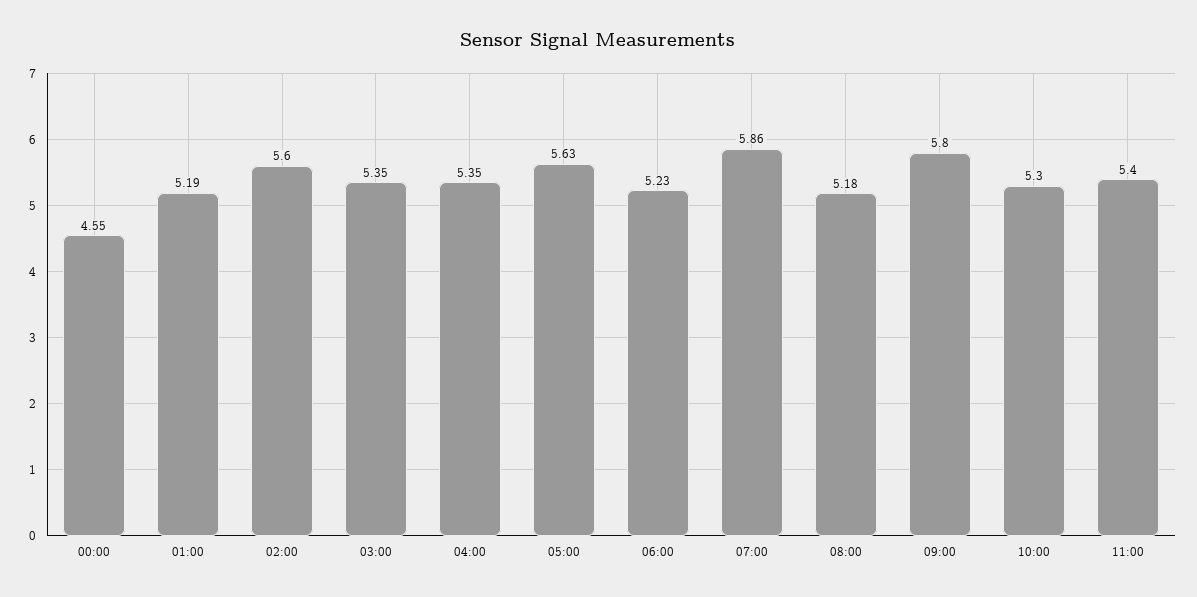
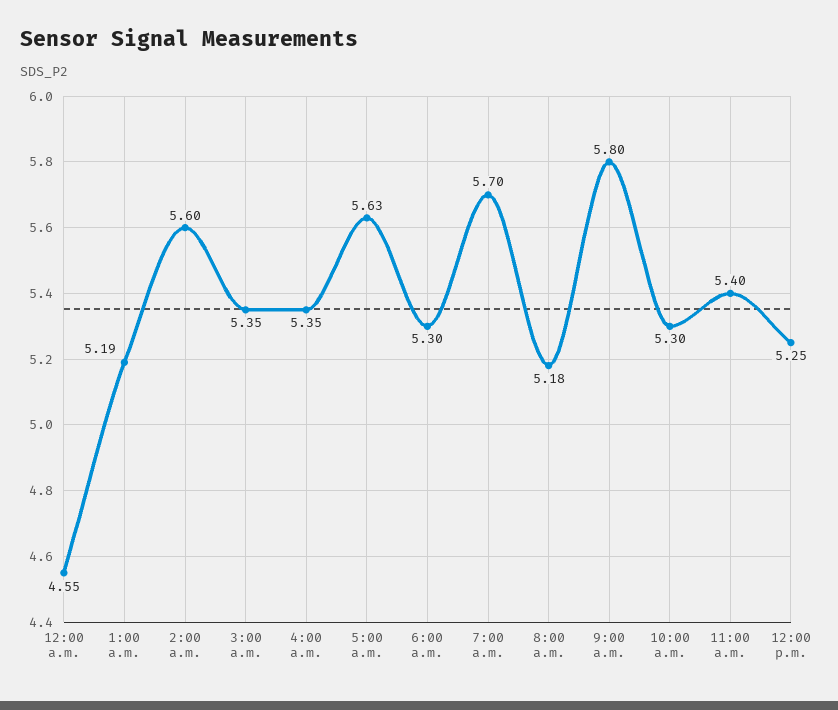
06:00: 5.23 -> 5.3
07:00: 5.86 -> 5.7
12:00 p.m.: none -> 5.25

